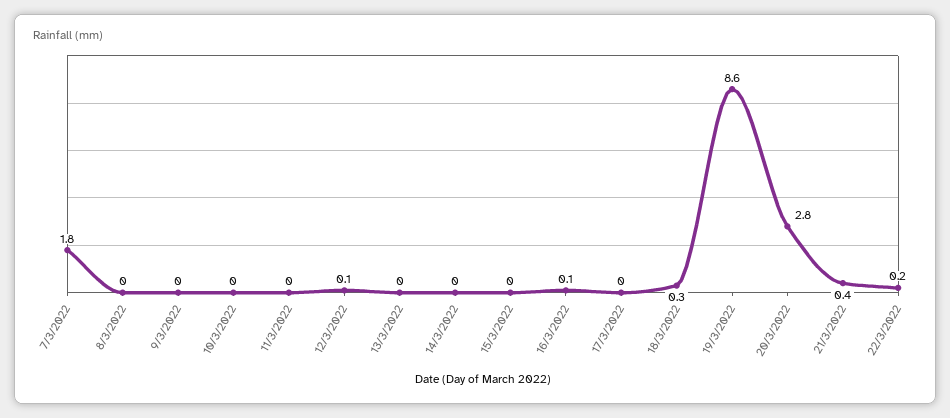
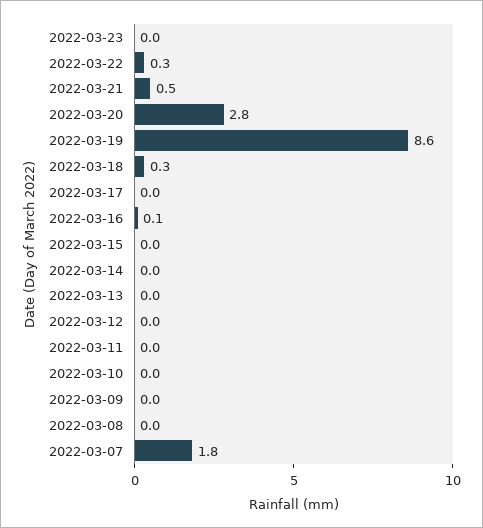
12/3/2022: 0.1 -> 0
21/3/2022: 0.4 -> 0.5
22/3/2022: 0.2 -> 0.3
2022-03-23: none -> 0

